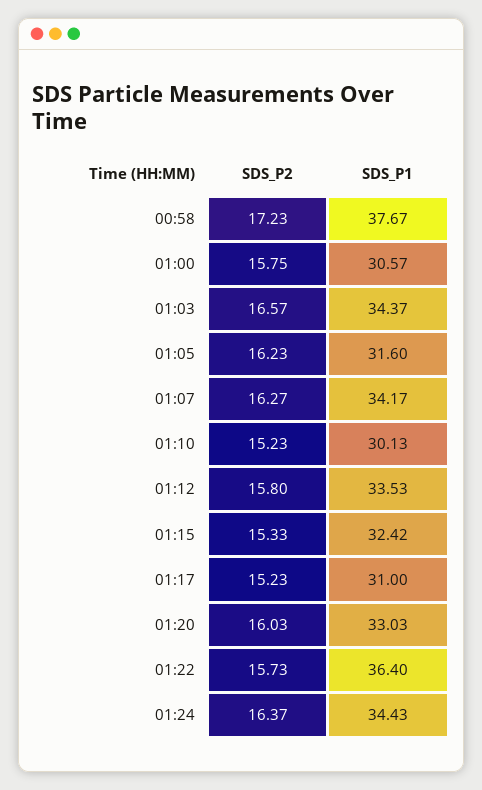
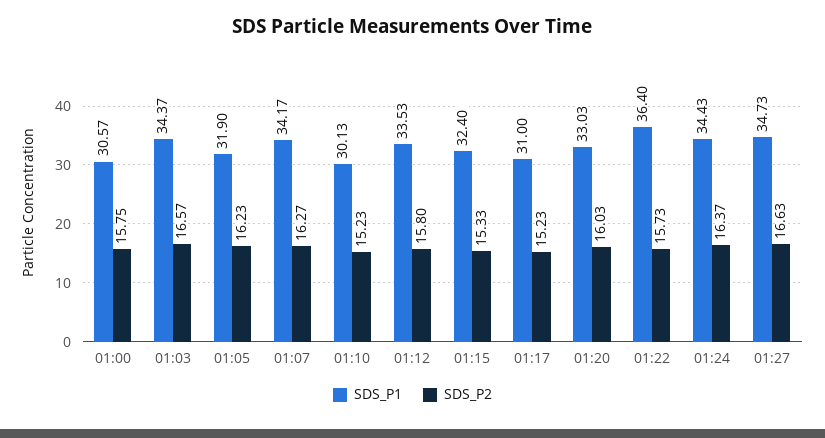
SDS_P2, 00:58: 17.23 -> none
SDS_P1, 00:58: 37.67 -> none
SDS_P1, 01:05: 31.6 -> 31.9
SDS_P1, 01:15: 32.42 -> 32.4
SDS_P1, 01:27: none -> 34.73
SDS_P2, 01:27: none -> 16.63

